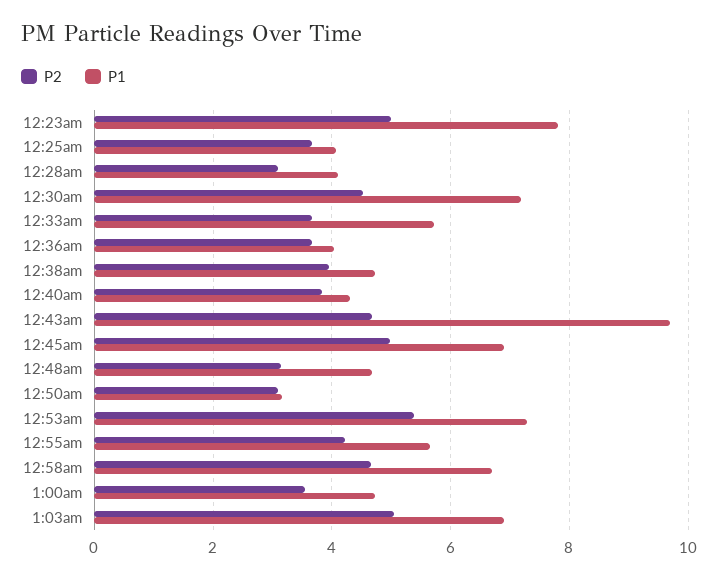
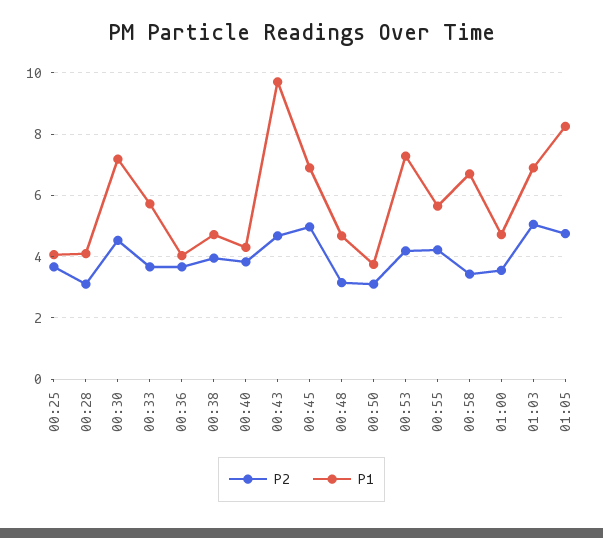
P2, 12:23am: 5 -> none
P1, 12:23am: 7.8 -> none
P1, 12:50am: 3.2 -> 3.8
P2, 12:53am: 5.4 -> 4.2
P2, 12:58am: 4.6 -> 3.4
P2, 01:05: none -> 4.8
P1, 01:05: none -> 8.2

